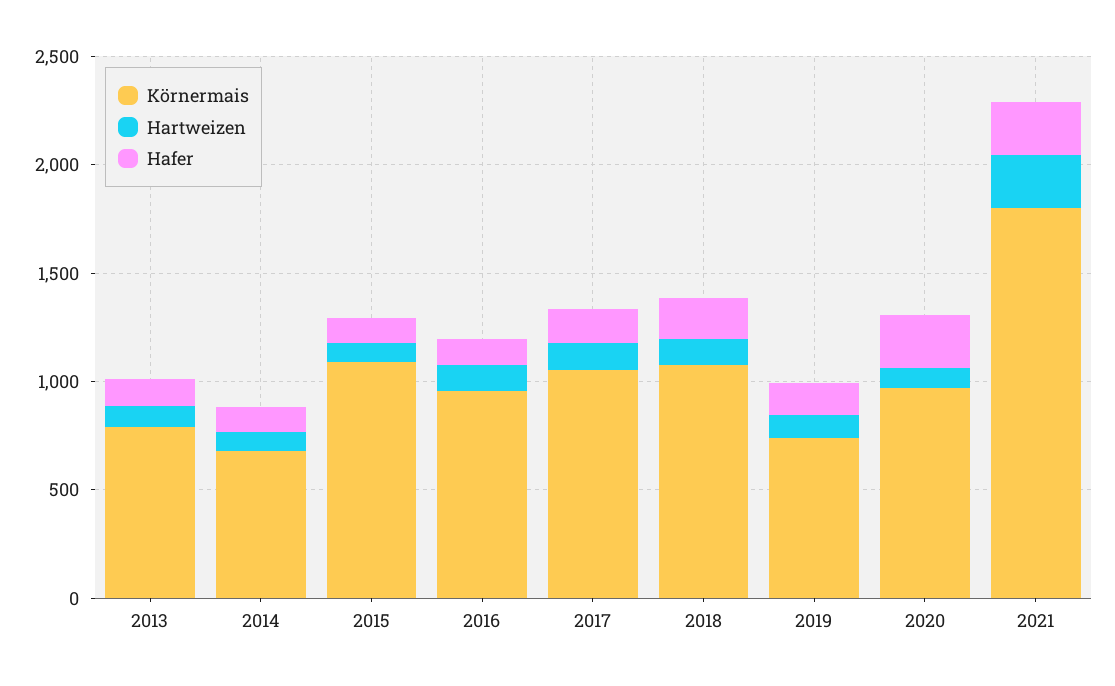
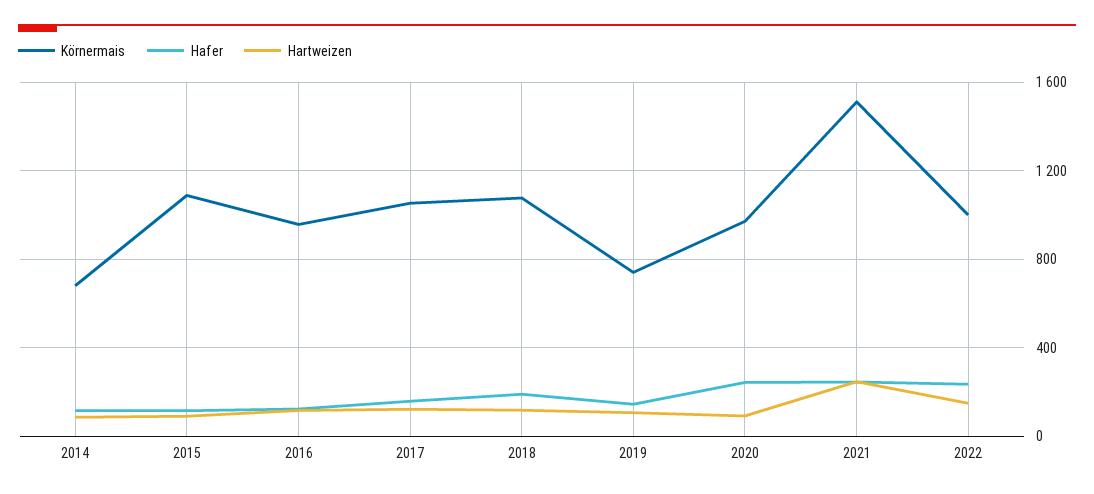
Körnermais, 2013: 800 -> none
Hartweizen, 2013: 100 -> none
Hafer, 2013: 100 -> none
Körnermais, 2021: 1800 -> 1500
Körnermais, 2022: none -> 1000
Hafer, 2022: none -> 250
Hartweizen, 2022: none -> 150

